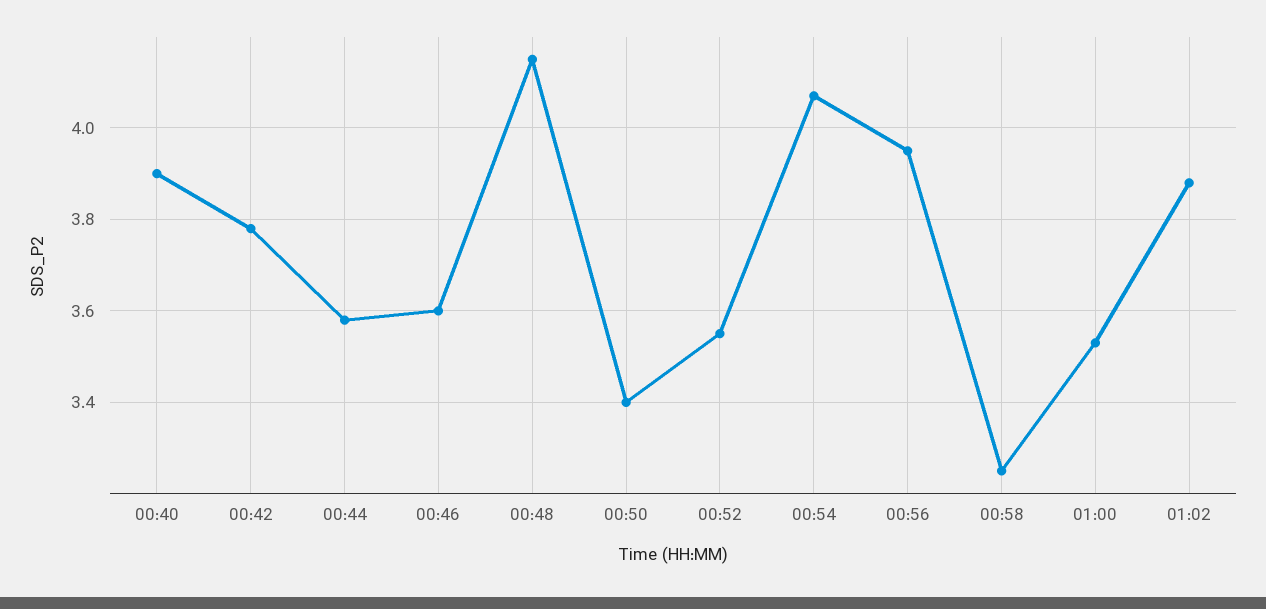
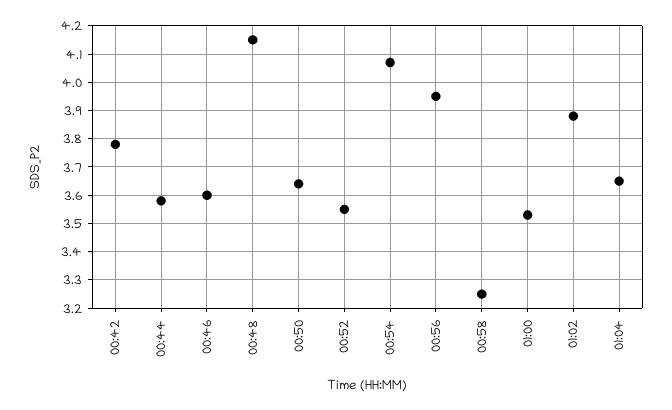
00:40: 3.9 -> none
00:50: 3.4 -> 3.65
01:04: none -> 3.65

